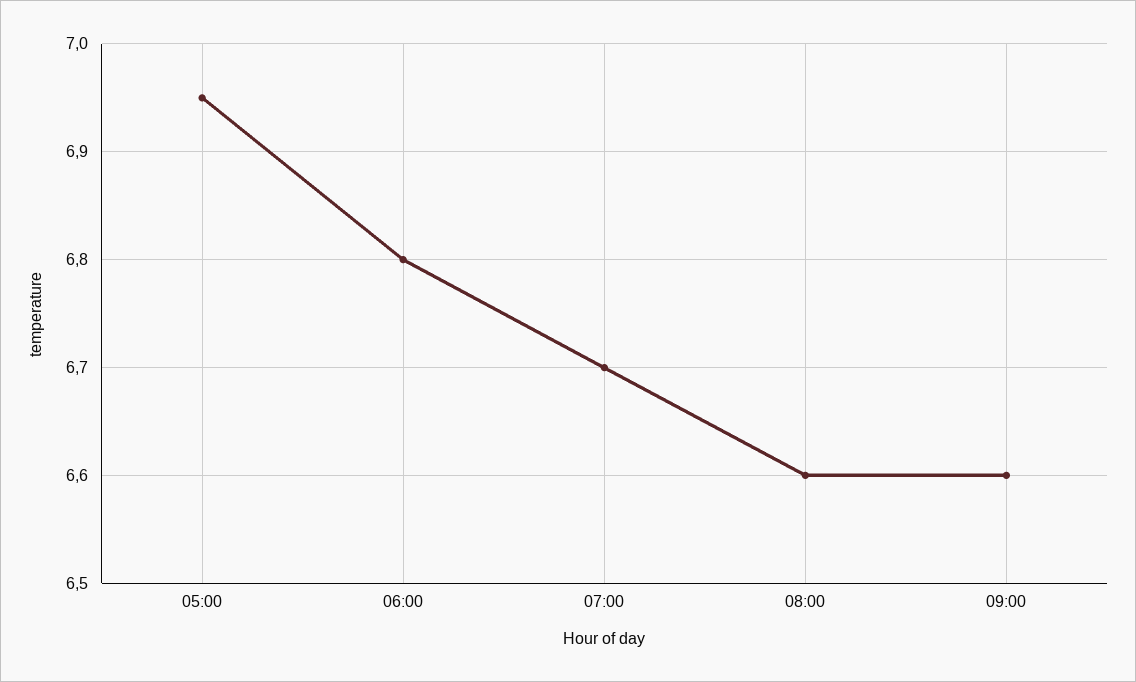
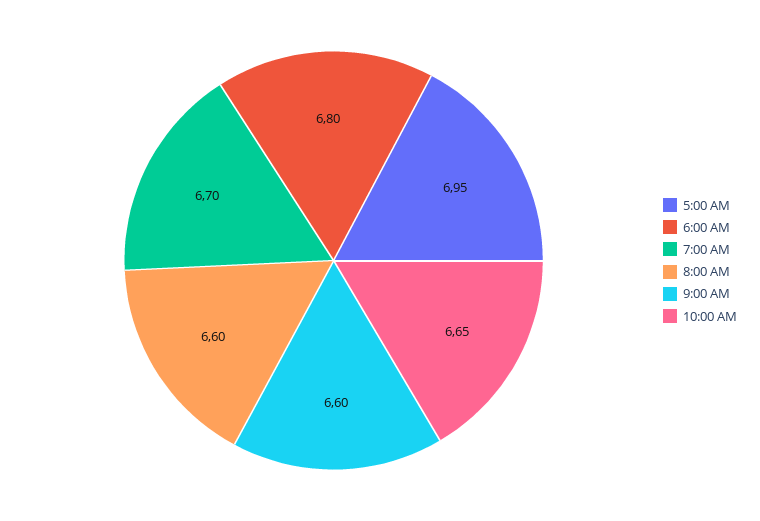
10:00 AM: none -> 6.65

